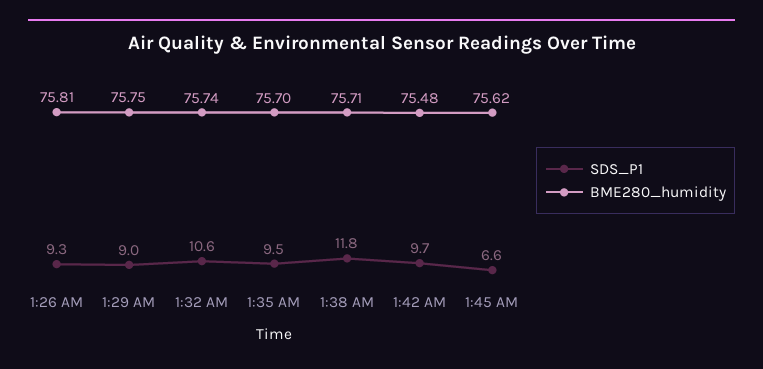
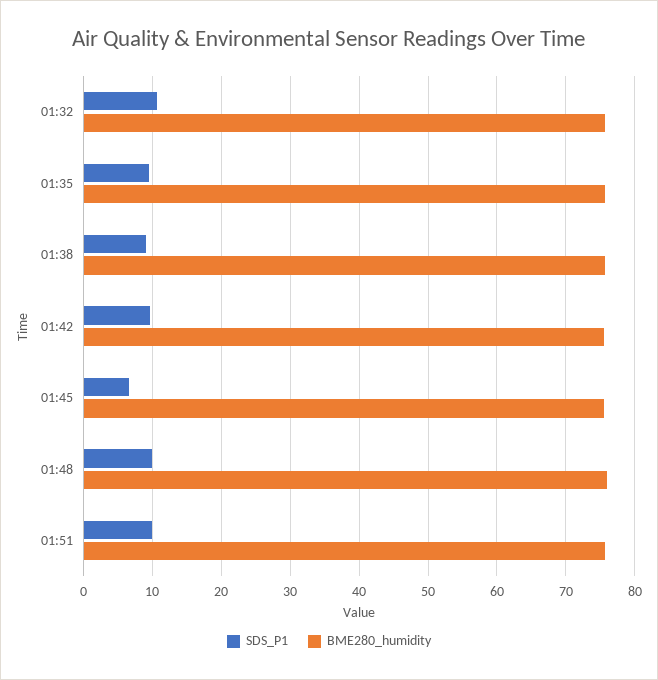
SDS_P1, 1:26 AM: 9.3 -> none
BME280_humidity, 1:26 AM: 75.81 -> none
SDS_P1, 1:29 AM: 9 -> none
BME280_humidity, 1:29 AM: 75.75 -> none
SDS_P1, 1:38 AM: 11.8 -> 9
SDS_P1, 01:48: none -> 10
BME280_humidity, 01:48: none -> 76
SDS_P1, 01:51: none -> 10
BME280_humidity, 01:51: none -> 76

